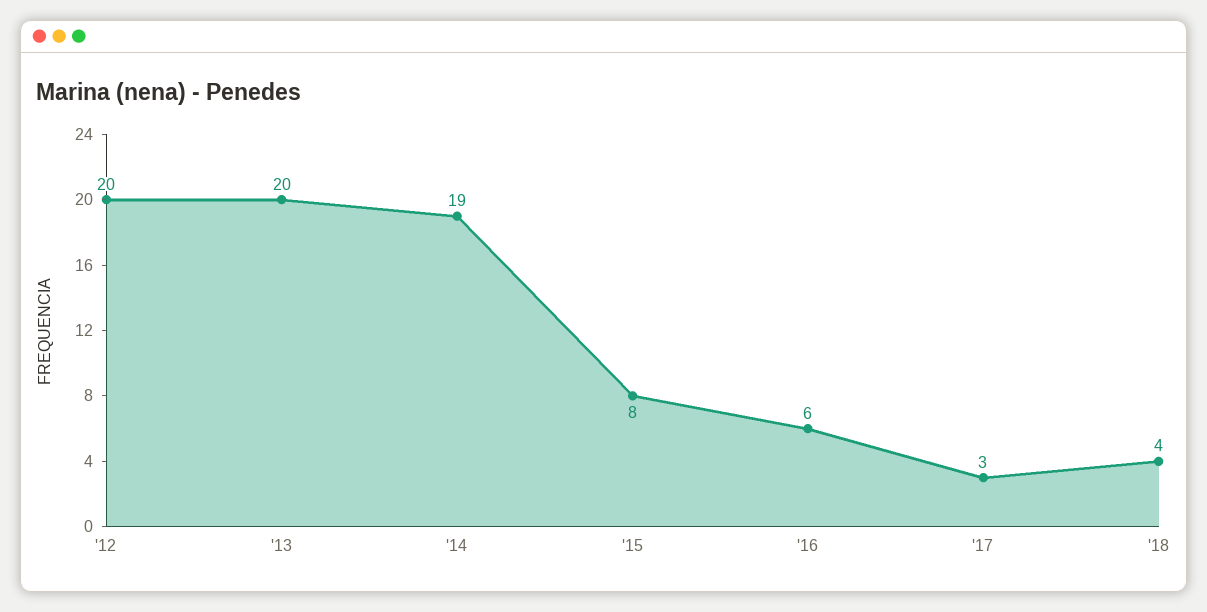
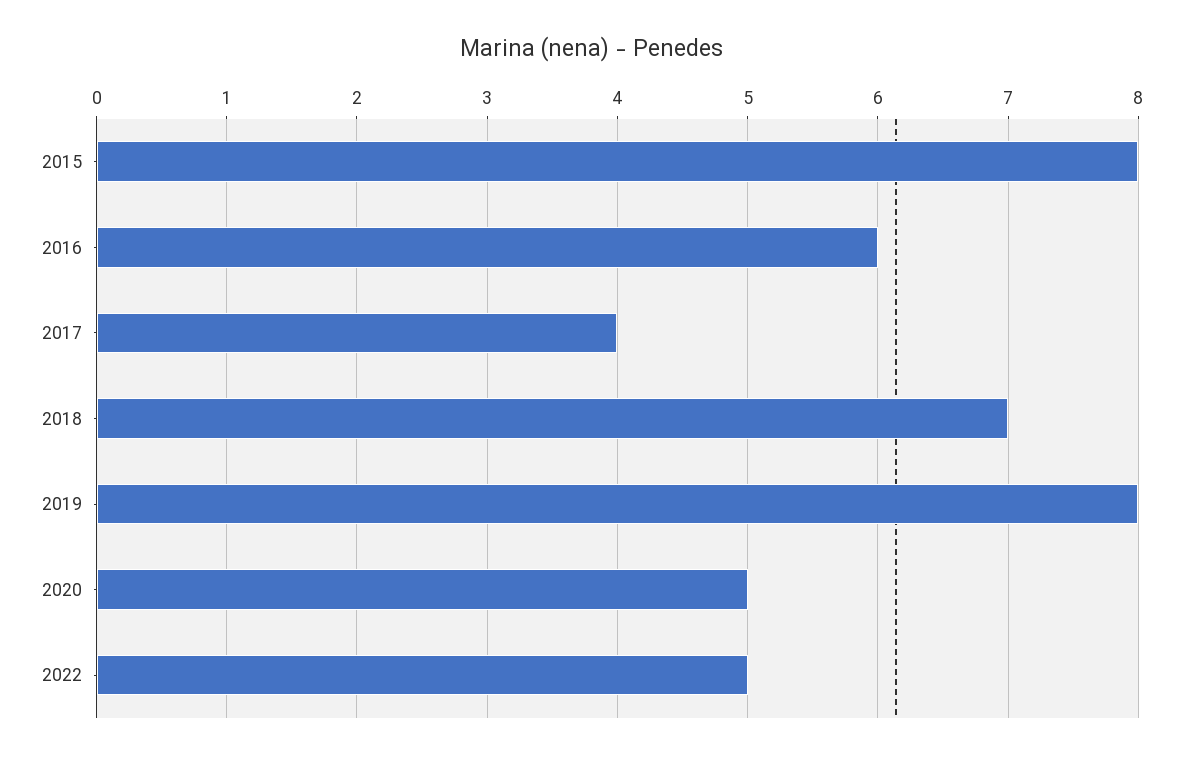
'12: 20 -> none
'13: 20 -> none
'14: 19 -> none
'17: 3 -> 4
'18: 4 -> 7
2019: none -> 8
2020: none -> 5
2022: none -> 5

